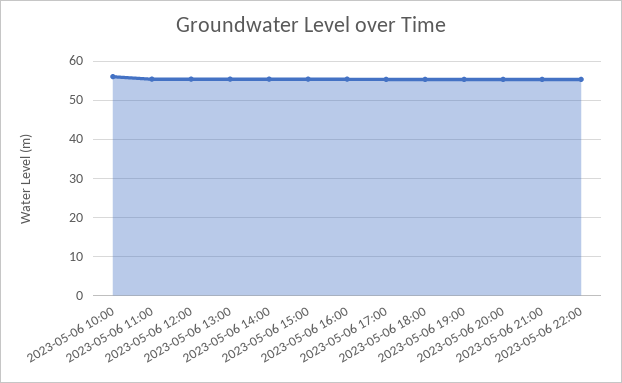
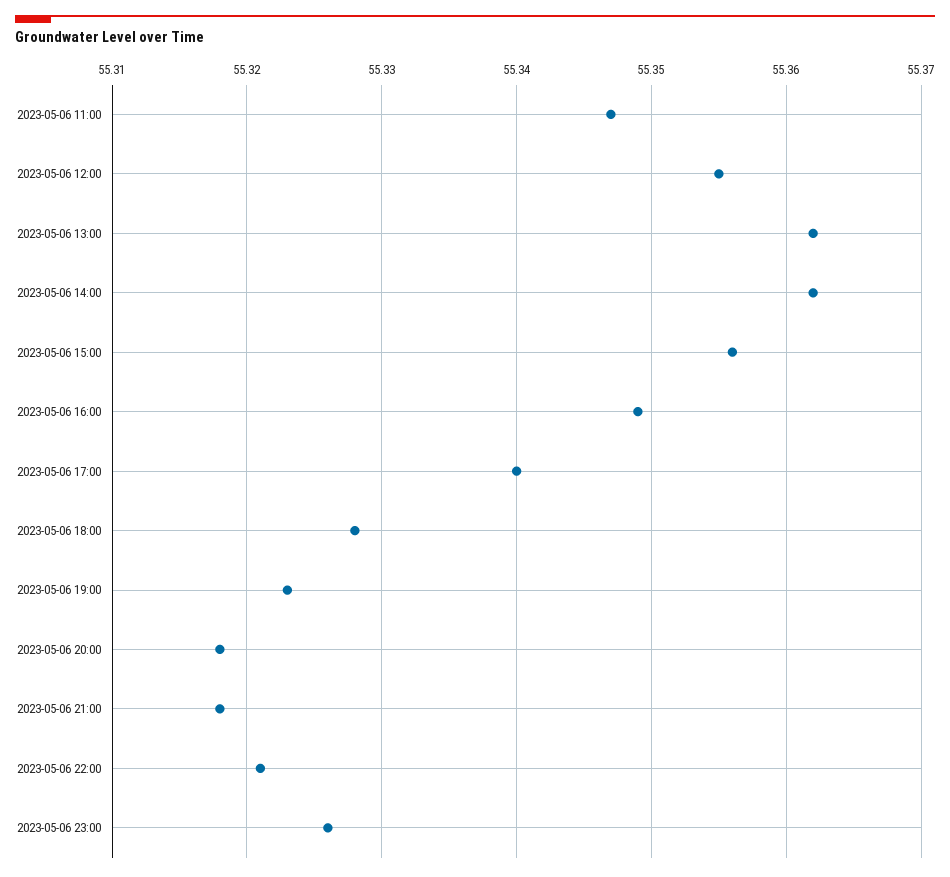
2023-05-06 10:00: 56 -> none
2023-05-06 23:00: none -> 55.326

